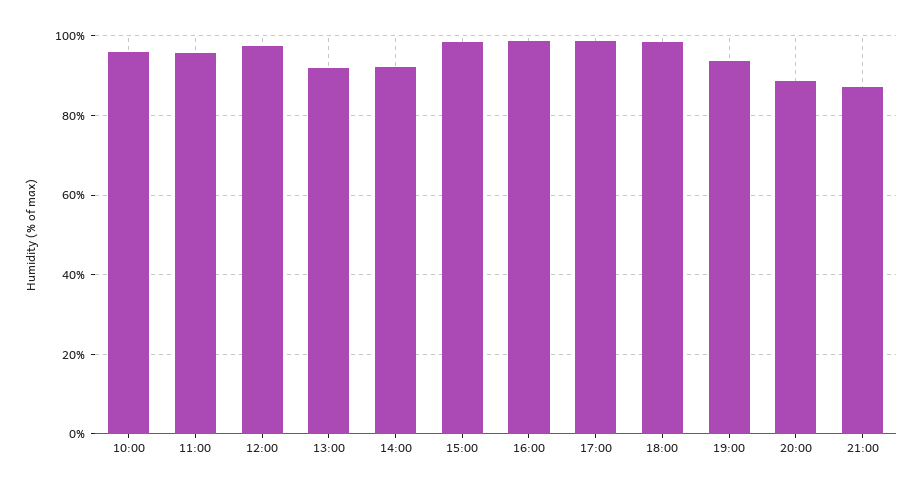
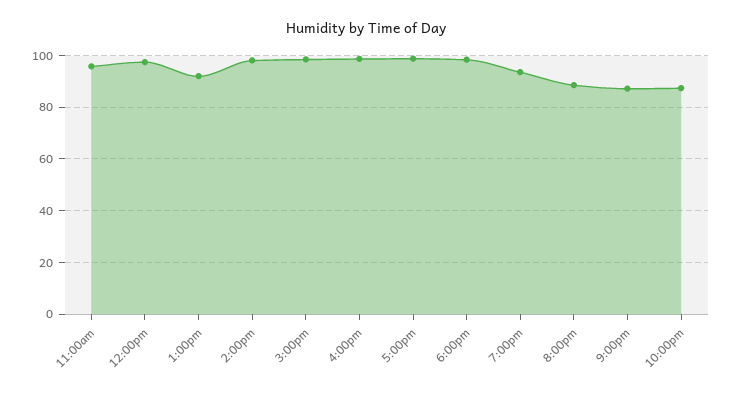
10:00: 96 -> none
14:00: 92 -> 97.5
10:00pm: none -> 87.5

